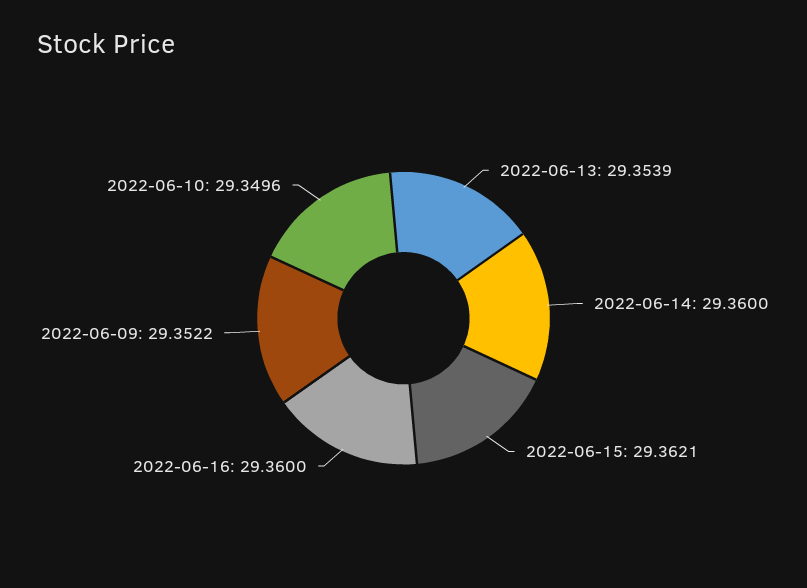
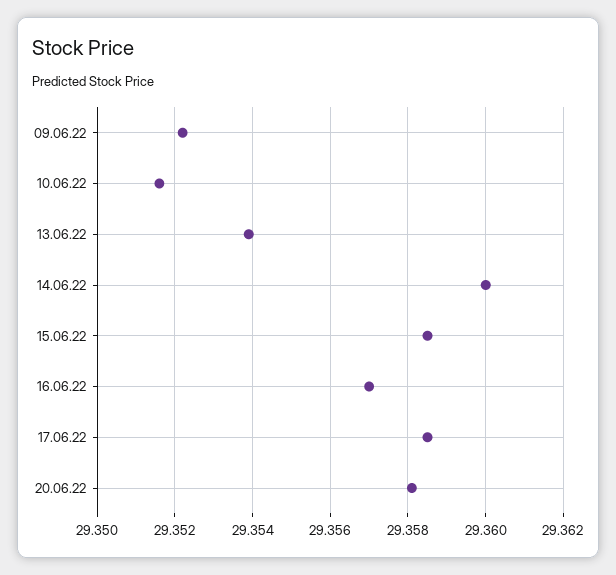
2022-06-15: 29.3621 -> 29.3585
2022-06-16: 29.36 -> 29.357
2022-06-10: 29.3496 -> 29.3515
17.06.22: none -> 29.3585
20.06.22: none -> 29.358

